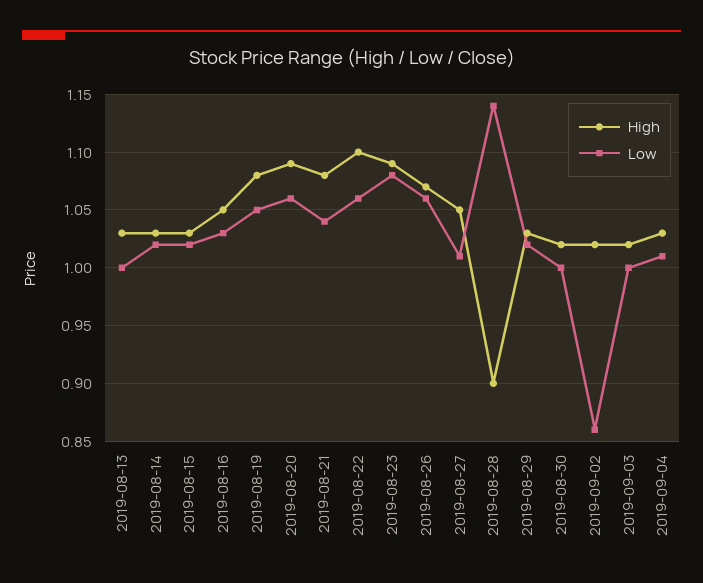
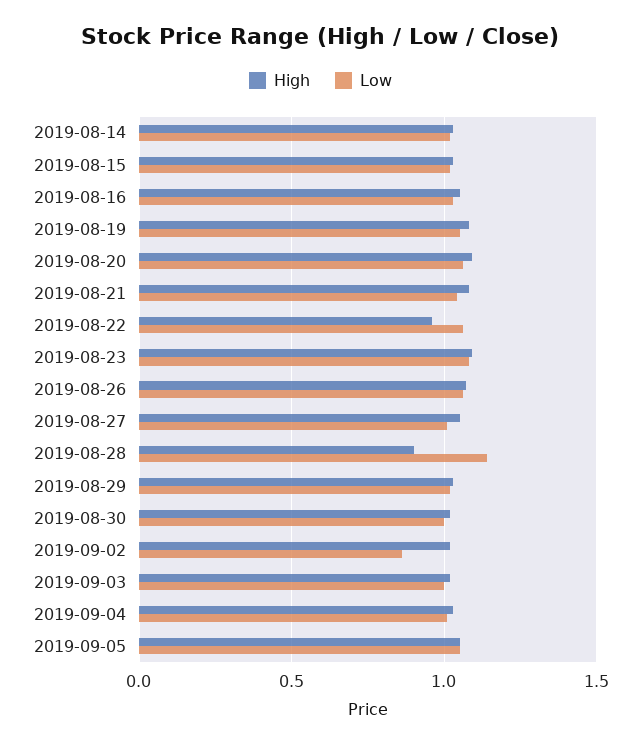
High, 2019-08-13: 1.03 -> none
Low, 2019-08-13: 1 -> none
High, 2019-08-22: 1.1 -> 0.95
High, 2019-09-05: none -> 1.05
Low, 2019-09-05: none -> 1.05

